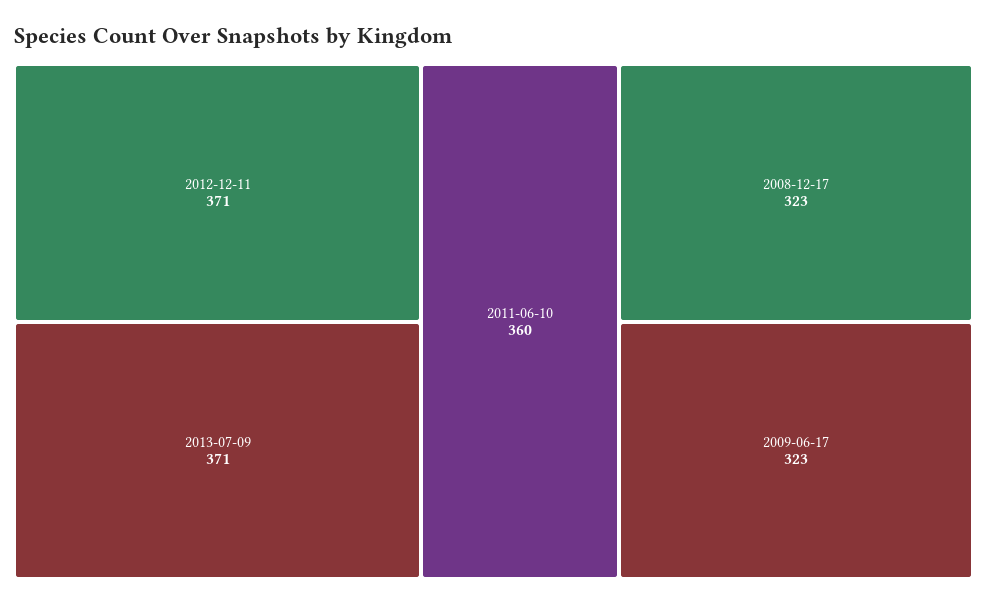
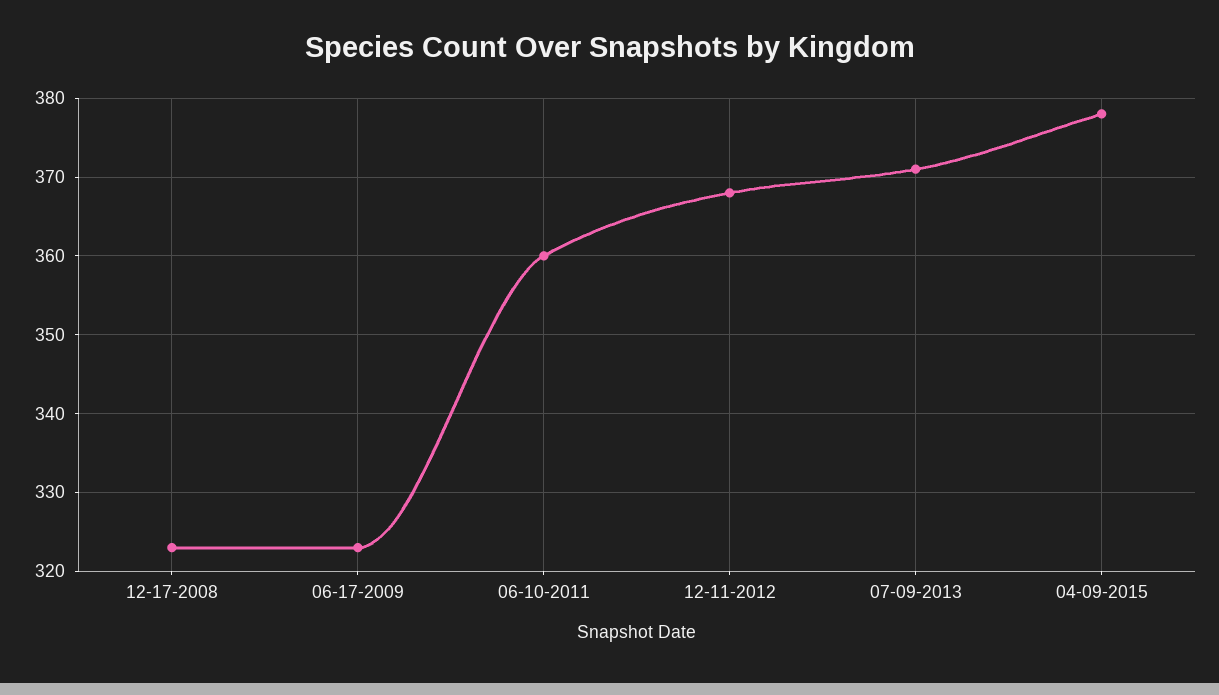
2012-12-11: 371 -> 368
04-09-2015: none -> 378

